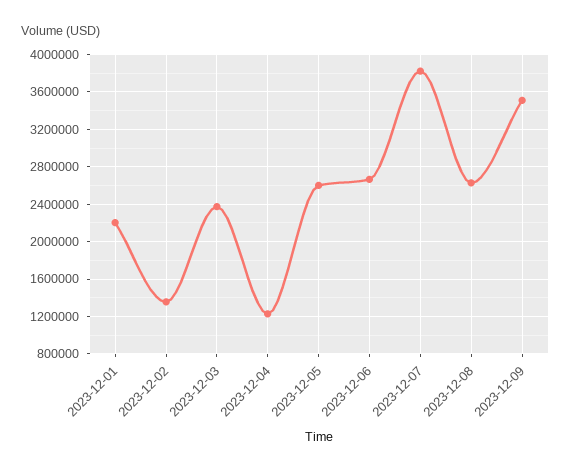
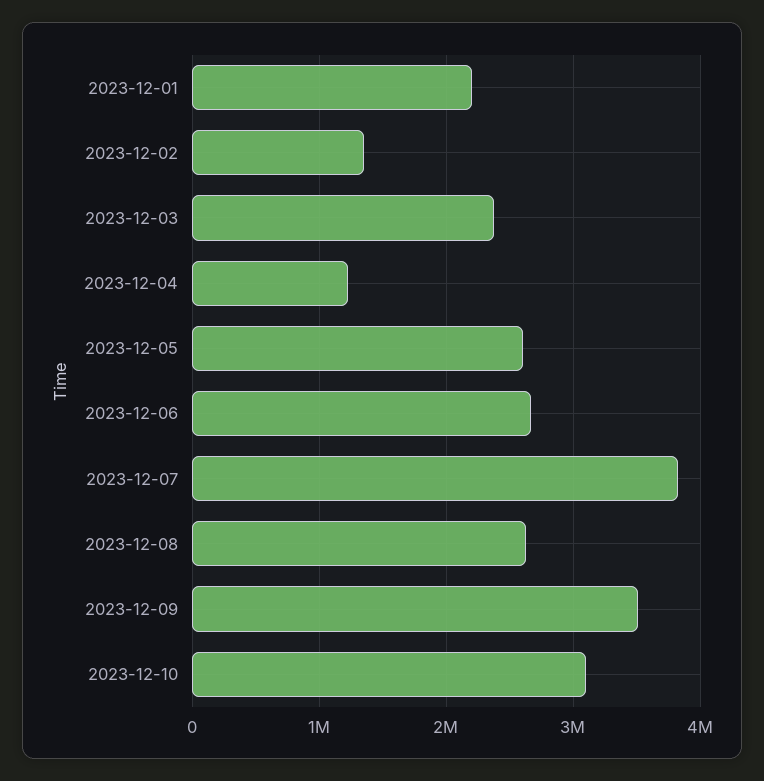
2023-12-10: none -> 3100000

